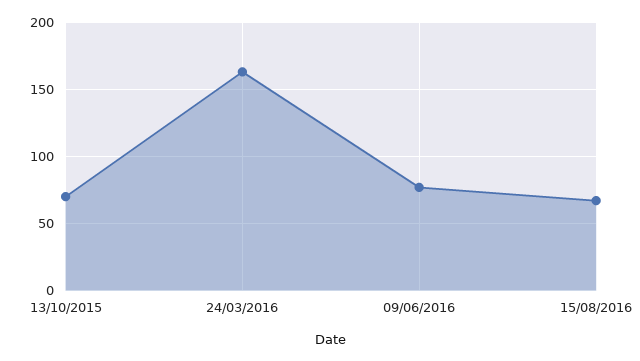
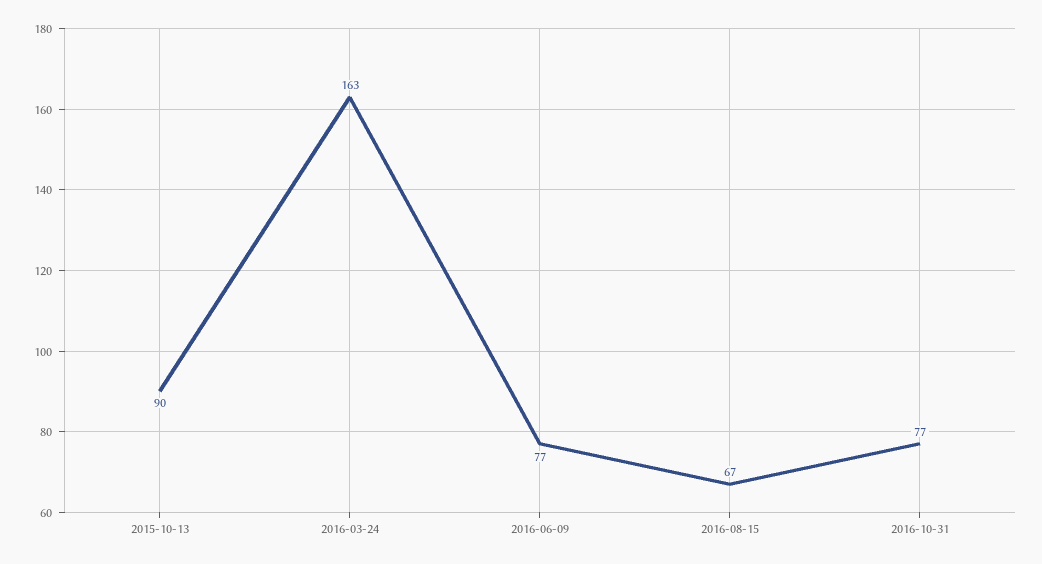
13/10/2015: 70 -> 90
2016-10-31: none -> 77

